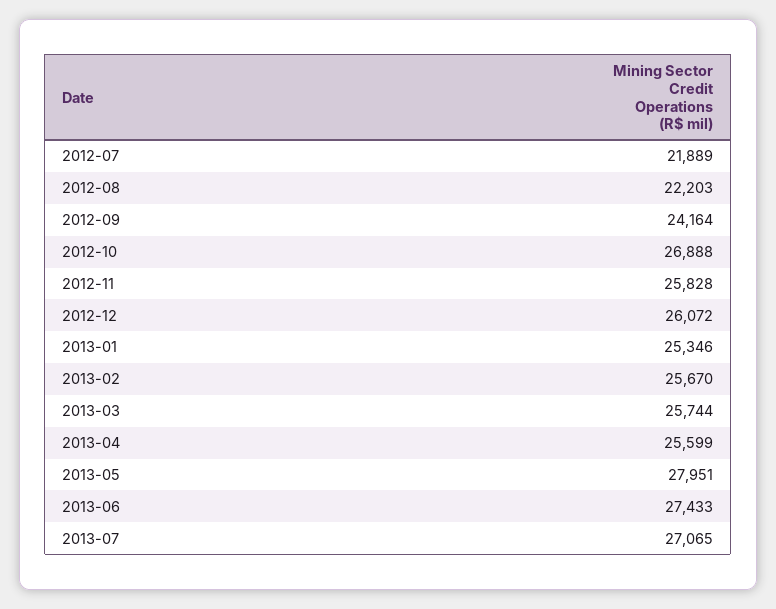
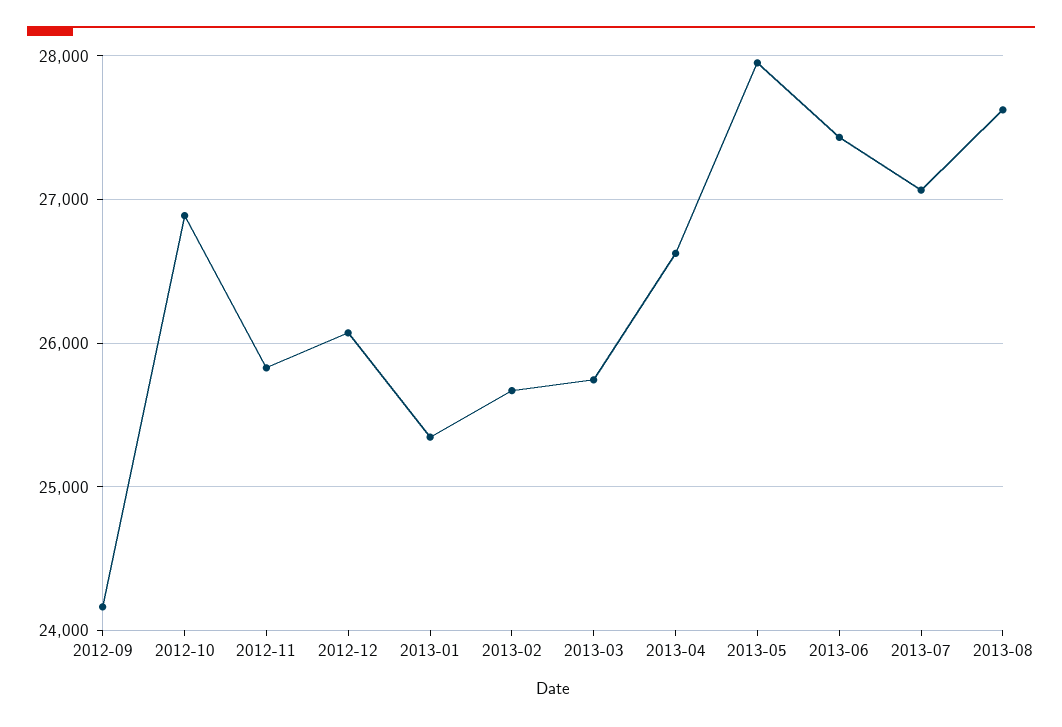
2012-07: 21889 -> none
2012-08: 22203 -> none
2013-04: 25599 -> 26600
2013-08: none -> 27600

